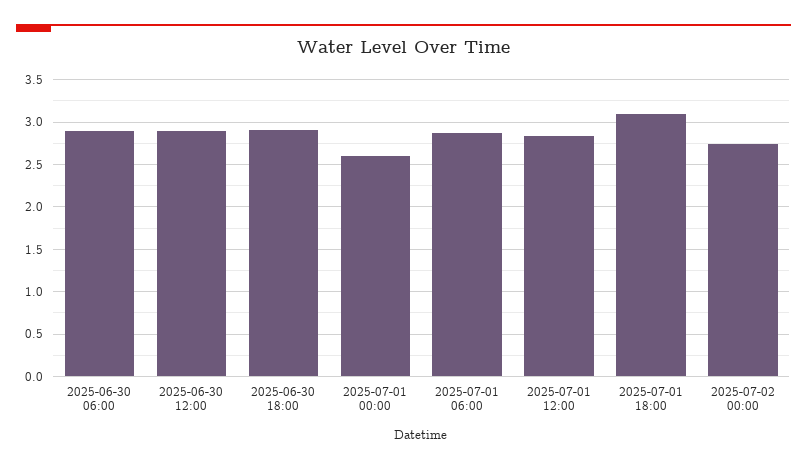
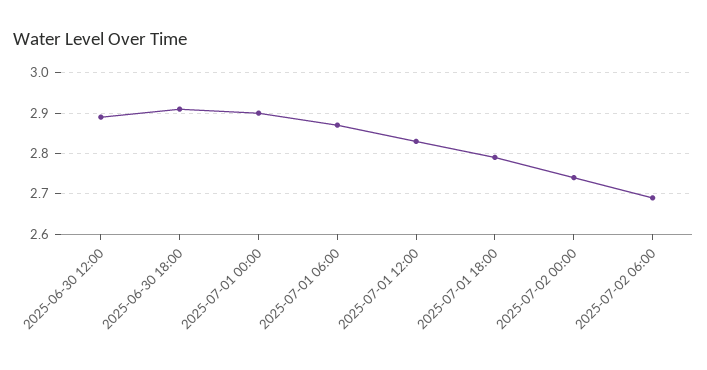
2025-06-30 06:00: 2.9 -> none
2025-07-01 00:00: 2.6 -> 2.9
2025-07-01 18:00: 3.1 -> 2.8
2025-07-02 06:00: none -> 2.7

